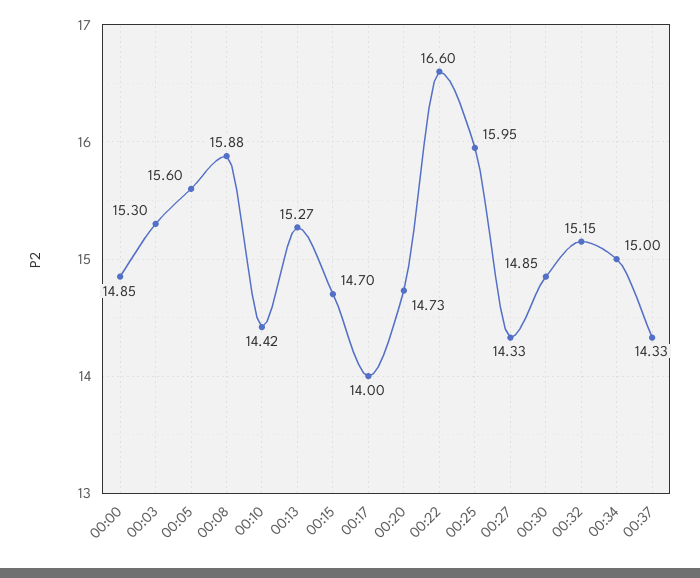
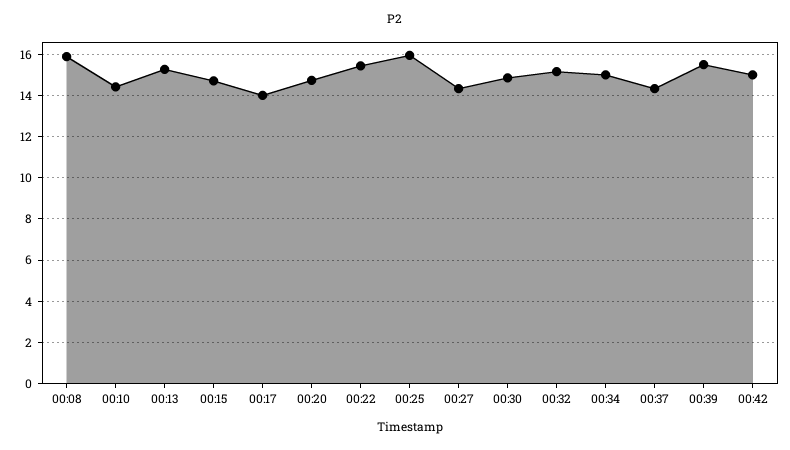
00:00: 14.85 -> none
00:03: 15.3 -> none
00:05: 15.6 -> none
00:22: 16.6 -> 15.5
00:39: none -> 15.5
00:42: none -> 15

